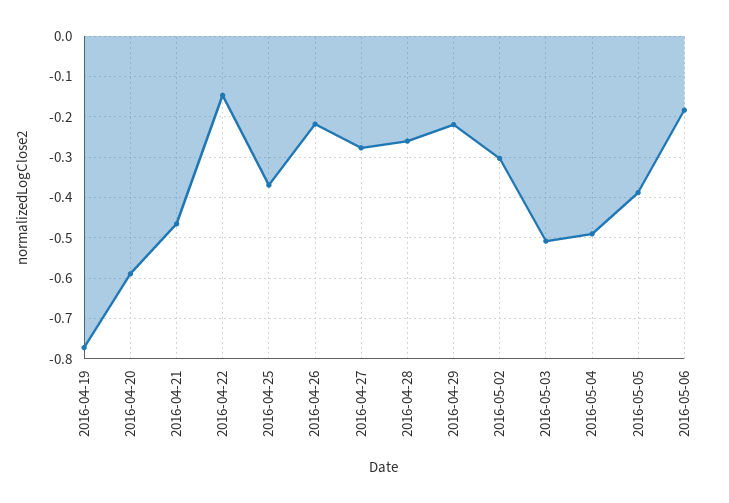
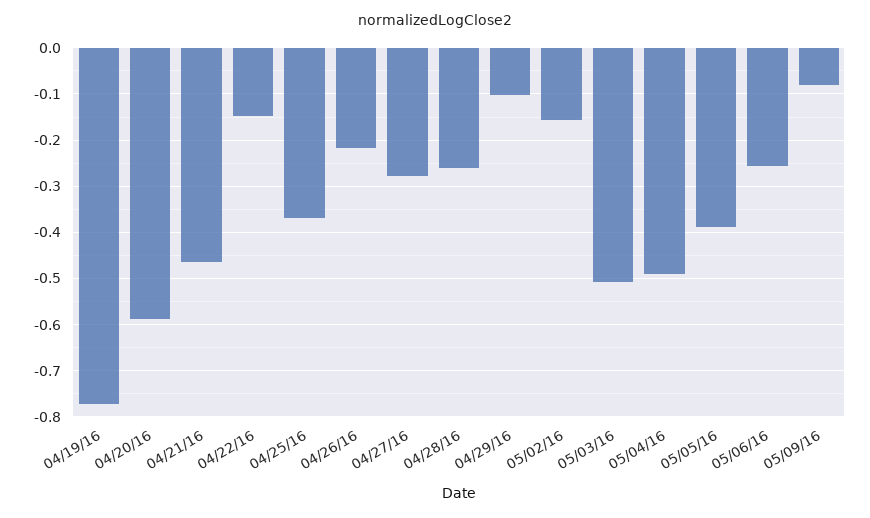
2016-04-29: -0.22 -> -0.1
2016-05-02: -0.3 -> -0.16
2016-05-06: -0.18 -> -0.26
05/09/16: none -> -0.08

